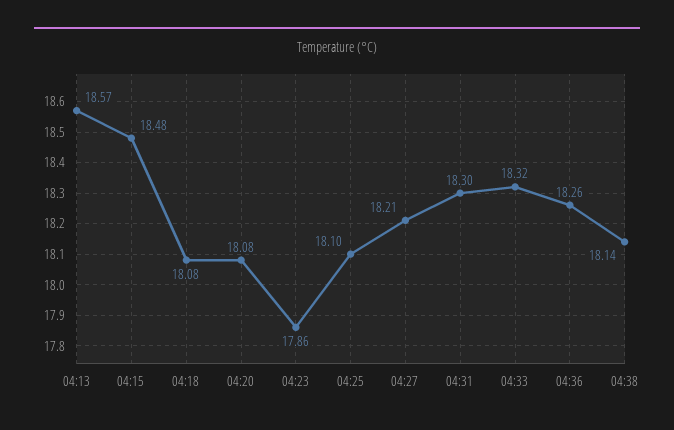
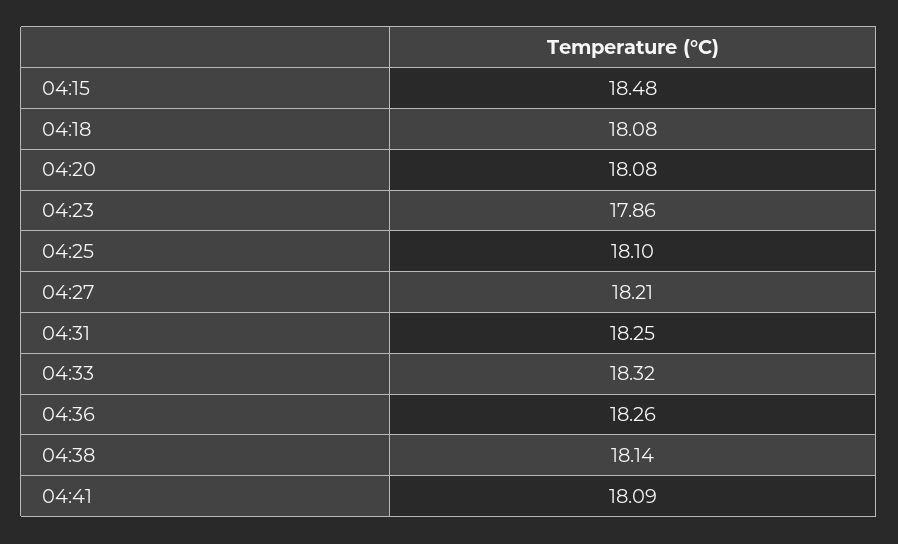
04:13: 18.57 -> none
04:31: 18.3 -> 18.25
04:41: none -> 18.09

